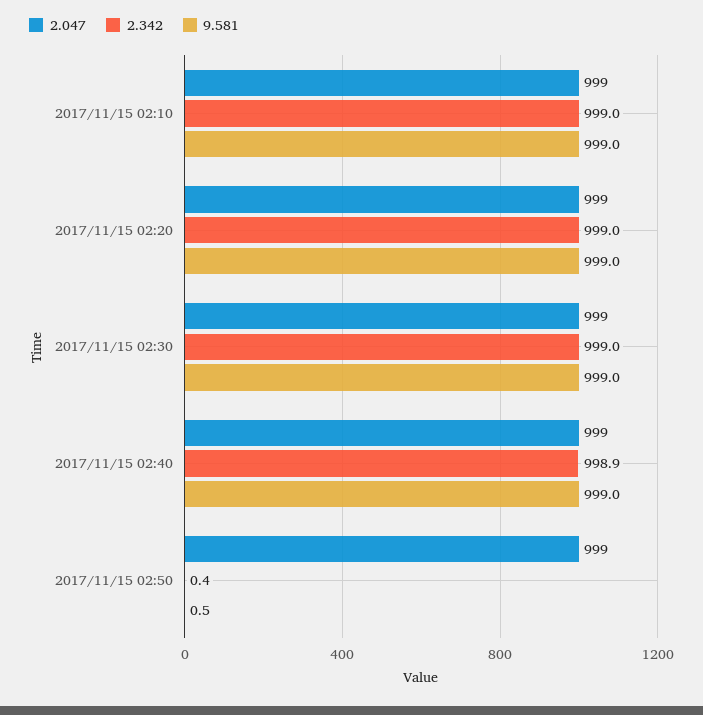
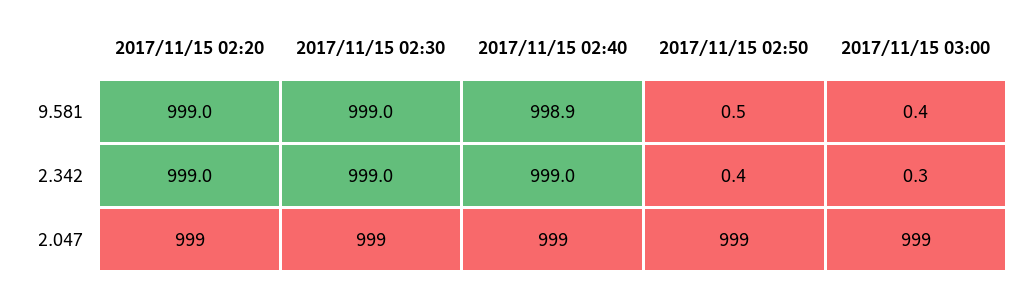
2.047, 2017/11/15 02:10: 999 -> none
2.342, 2017/11/15 02:10: 999 -> none
9.581, 2017/11/15 02:10: 999 -> none
2.342, 2017/11/15 02:40: 998.9 -> 999
9.581, 2017/11/15 02:40: 999 -> 998.9
9.581, 2017/11/15 03:00: none -> 0.4
2.342, 2017/11/15 03:00: none -> 0.3
2.047, 2017/11/15 03:00: none -> 999

